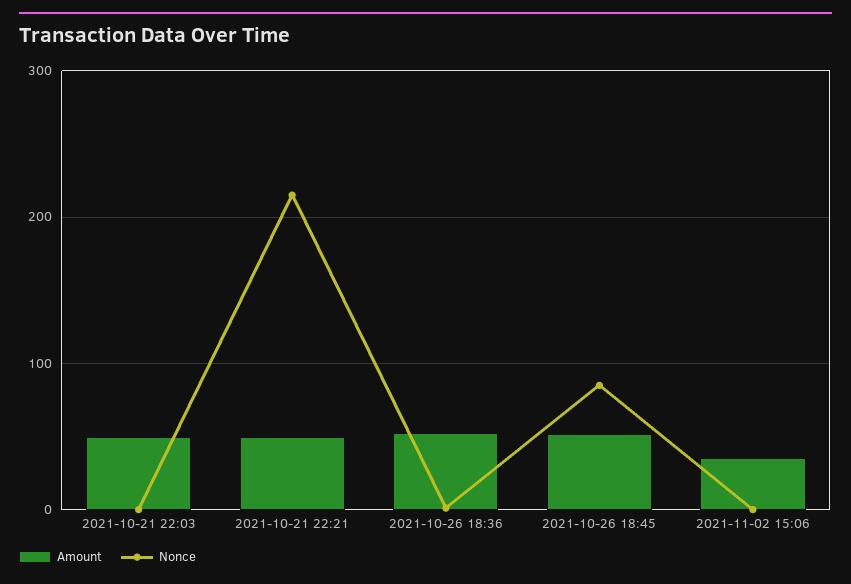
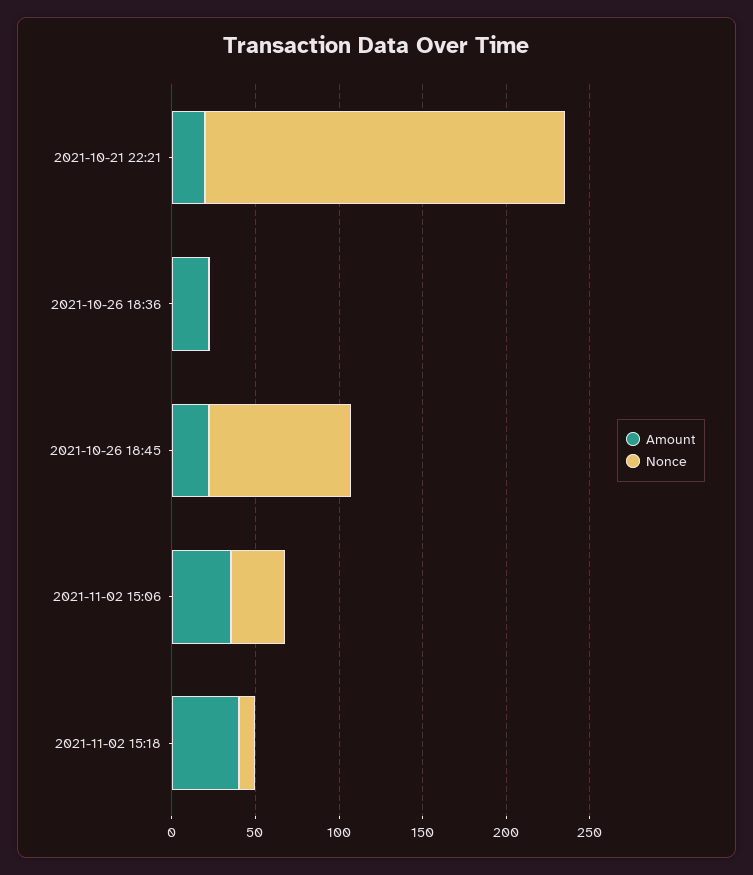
Amount, 2021-10-21 22:03: 50 -> none
Nonce, 2021-10-21 22:03: 0 -> none
Amount, 2021-10-21 22:21: 50 -> 20
Amount, 2021-10-26 18:36: 50 -> 20
Amount, 2021-10-26 18:45: 50 -> 20
Nonce, 2021-11-02 15:06: 0 -> 30
Amount, 2021-11-02 15:18: none -> 40
Nonce, 2021-11-02 15:18: none -> 10

